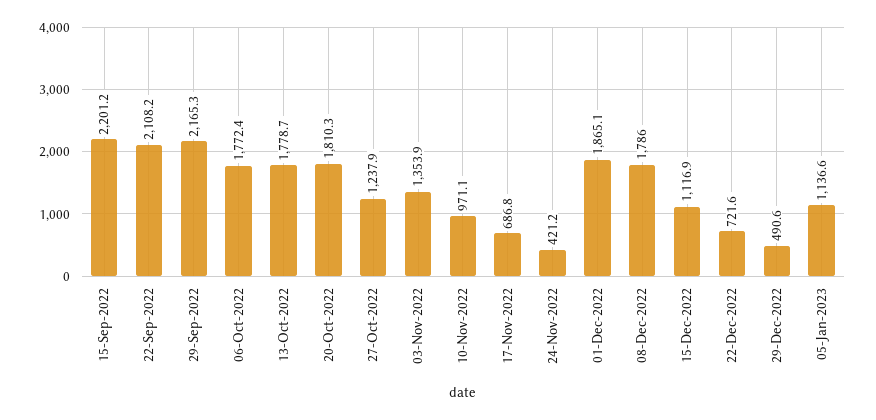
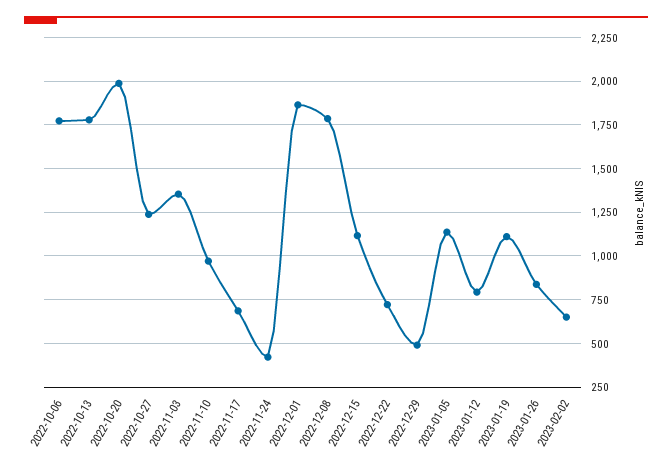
15-Sep-2022: 2201.2 -> none
22-Sep-2022: 2108.2 -> none
29-Sep-2022: 2165.3 -> none
20-Oct-2022: 1810.3 -> 2000
2023-01-12: none -> 800
2023-01-19: none -> 1100
2023-01-26: none -> 850
2023-02-02: none -> 650

